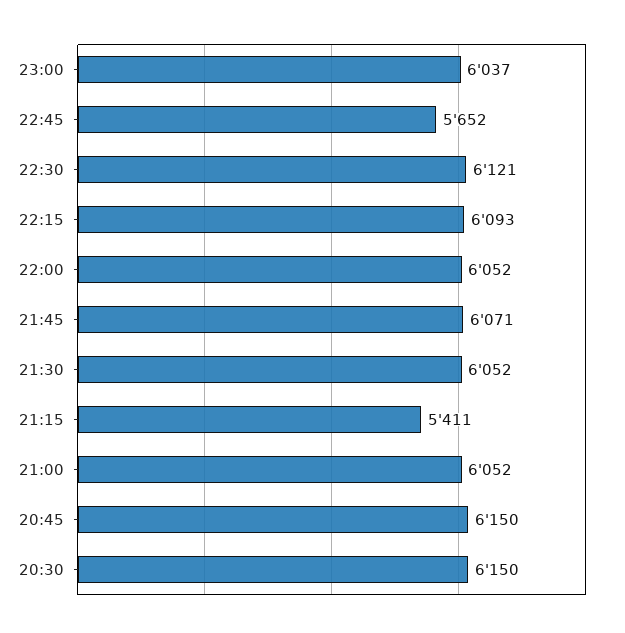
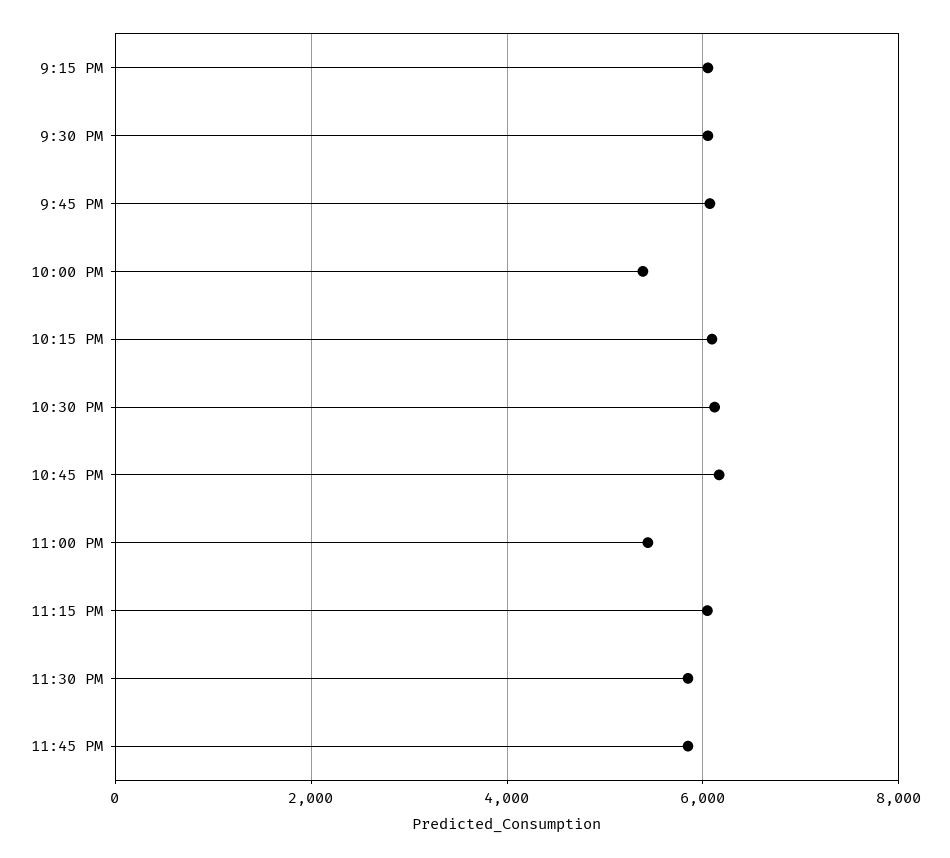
23:00: 6037 -> 5400
22:45: 5652 -> 6200
22:00: 6052 -> 5400
21:15: 5411 -> 6000
21:00: 6052 -> none
20:45: 6150 -> none
20:30: 6150 -> none
11:15 PM: none -> 6000
11:30 PM: none -> 5800
11:45 PM: none -> 5800

